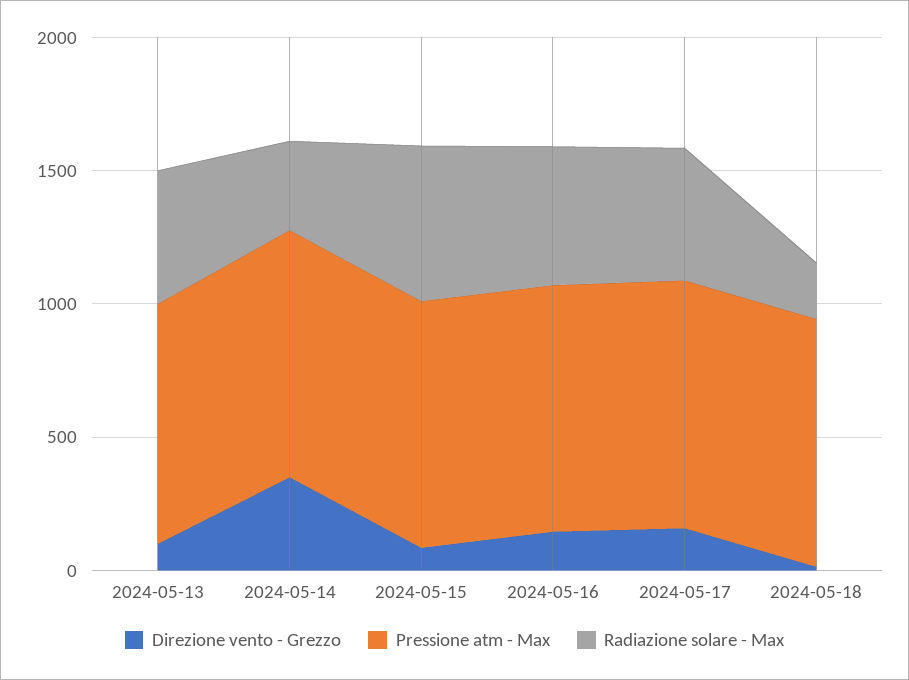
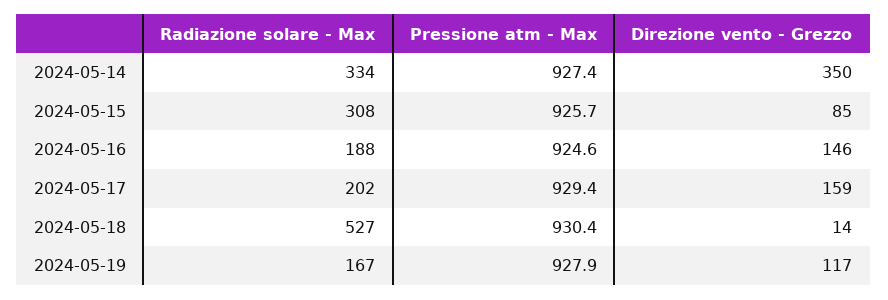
Direzione vento - Grezzo, 2024-05-13: 100 -> none
Pressione atm - Max, 2024-05-13: 900 -> none
Radiazione solare - Max, 2024-05-13: 500 -> none
Radiazione solare - Max, 2024-05-15: 600 -> 308
Radiazione solare - Max, 2024-05-16: 500 -> 188
Radiazione solare - Max, 2024-05-17: 500 -> 202
Radiazione solare - Max, 2024-05-18: 200 -> 527
Radiazione solare - Max, 2024-05-19: none -> 167
Pressione atm - Max, 2024-05-19: none -> 927.9
Direzione vento - Grezzo, 2024-05-19: none -> 117

